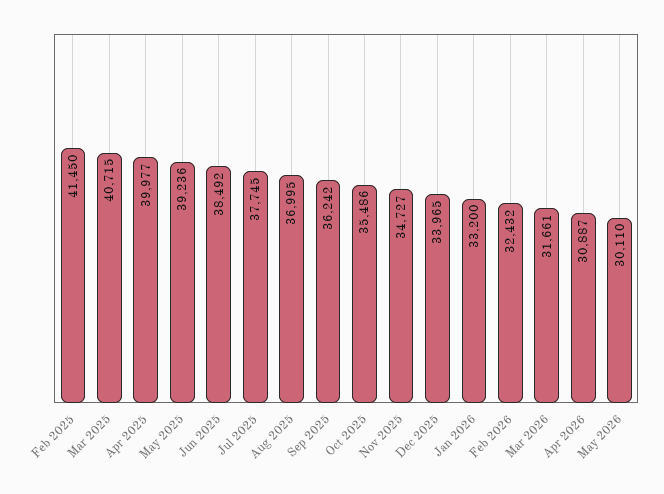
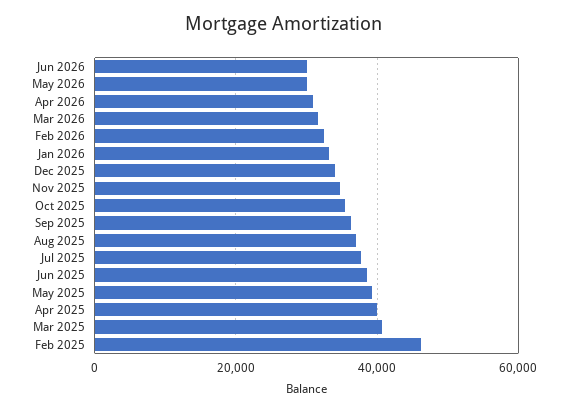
Feb 2025: 41450 -> 46000
Jun 2026: none -> 30000

